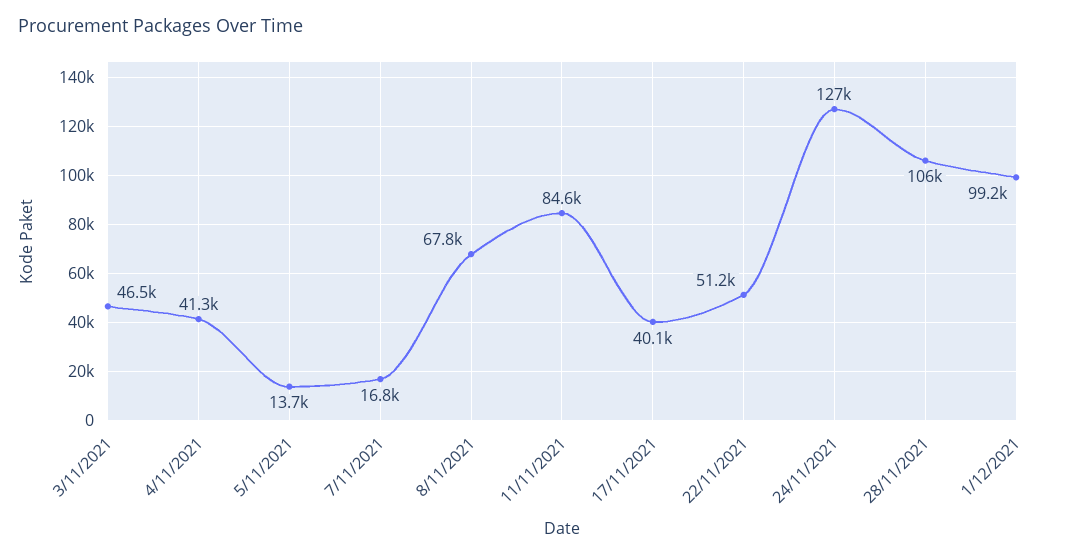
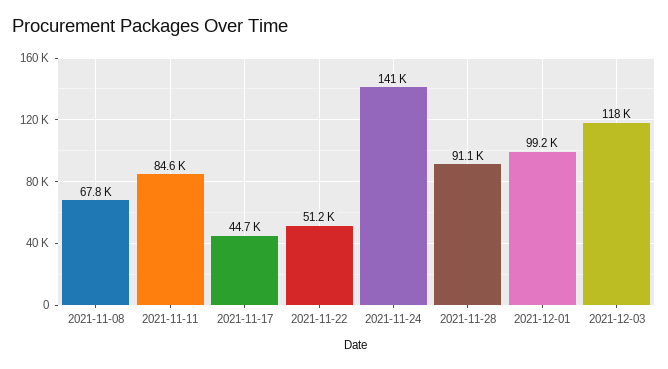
3/11/2021: 46500 -> none
4/11/2021: 41300 -> none
5/11/2021: 13700 -> none
7/11/2021: 16800 -> none
17/11/2021: 40100 -> 44700
24/11/2021: 127000 -> 141000
28/11/2021: 106000 -> 91100
2021-12-03: none -> 118000

